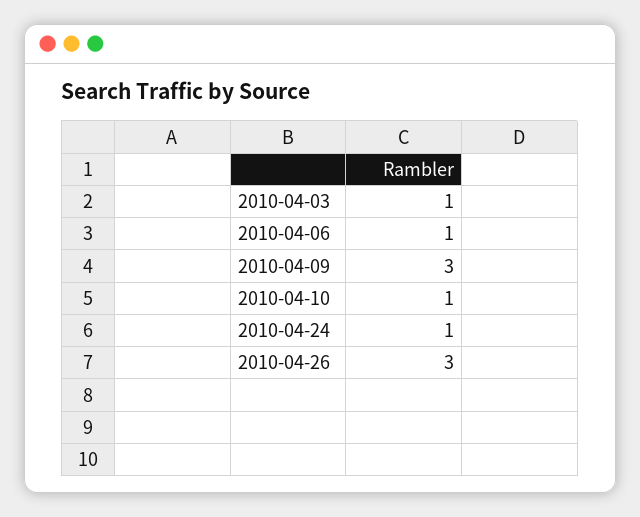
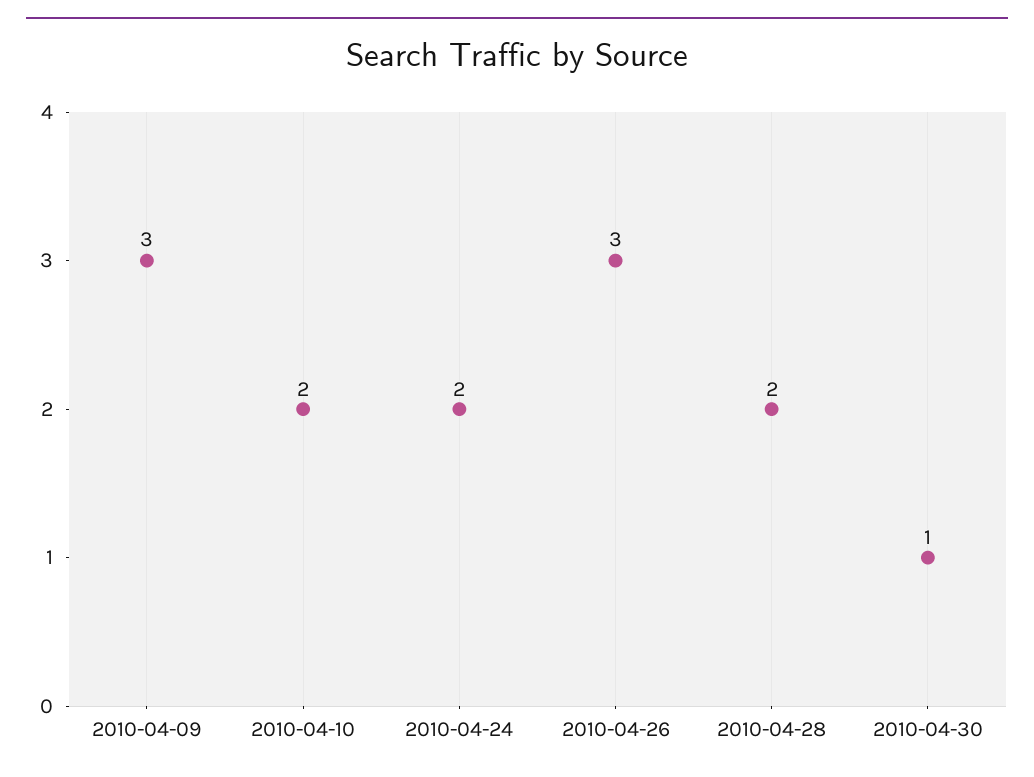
2010-04-03: 1 -> none
2010-04-06: 1 -> none
2010-04-10: 1 -> 2
2010-04-24: 1 -> 2
2010-04-28: none -> 2
2010-04-30: none -> 1

